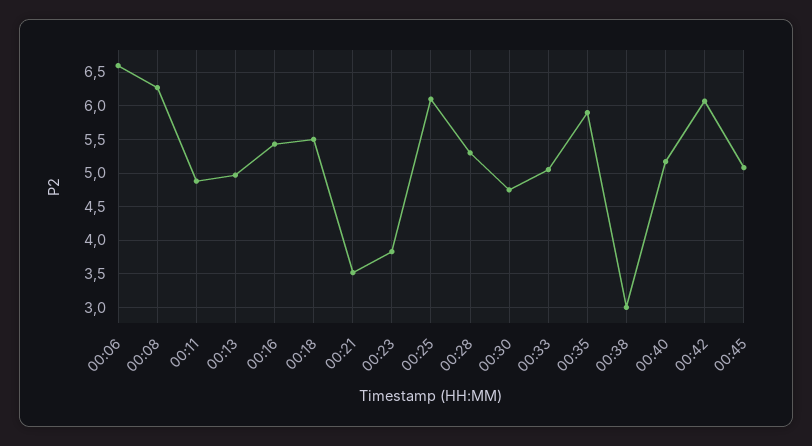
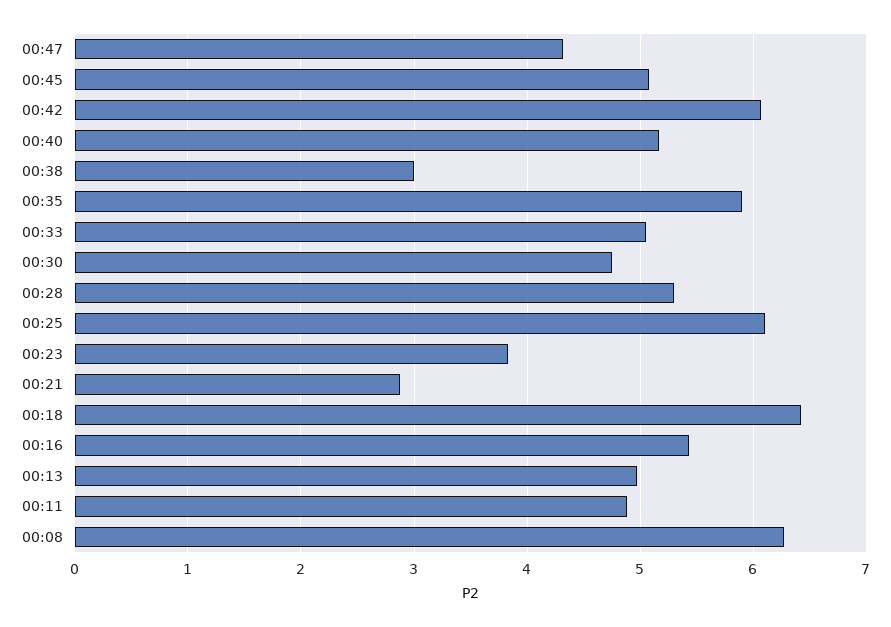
00:06: 6.6 -> none
00:18: 5.5 -> 6.4
00:21: 3.5 -> 2.9
00:47: none -> 4.3

